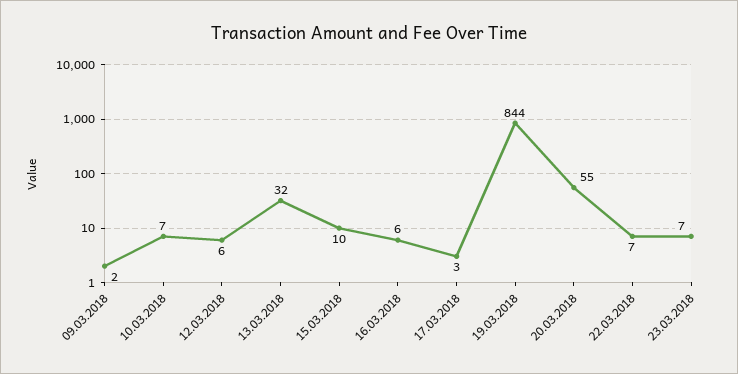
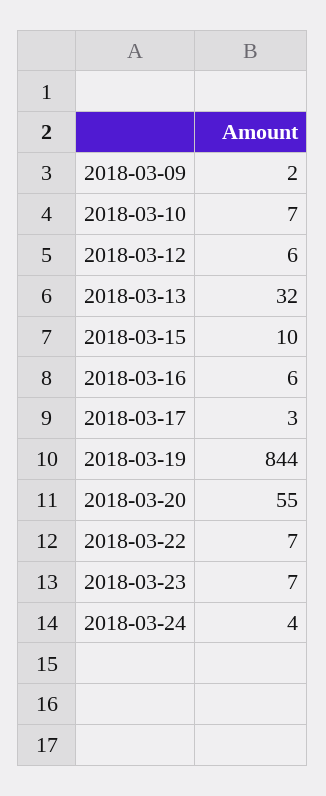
2018-03-24: none -> 4

